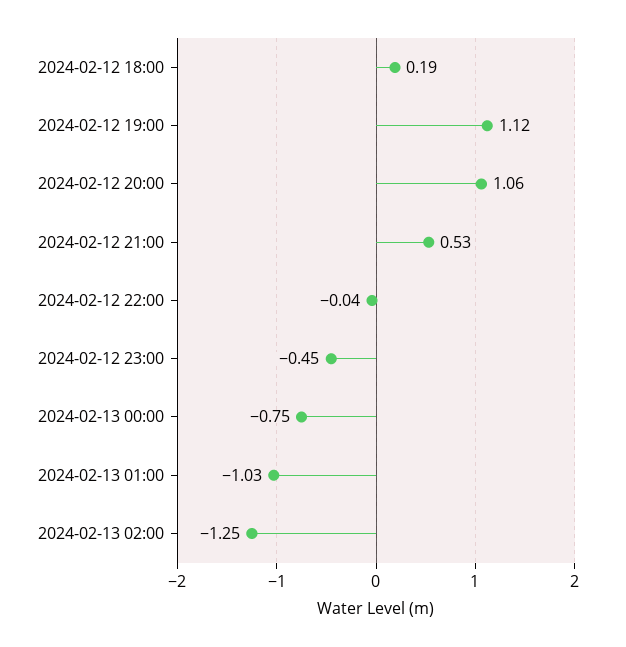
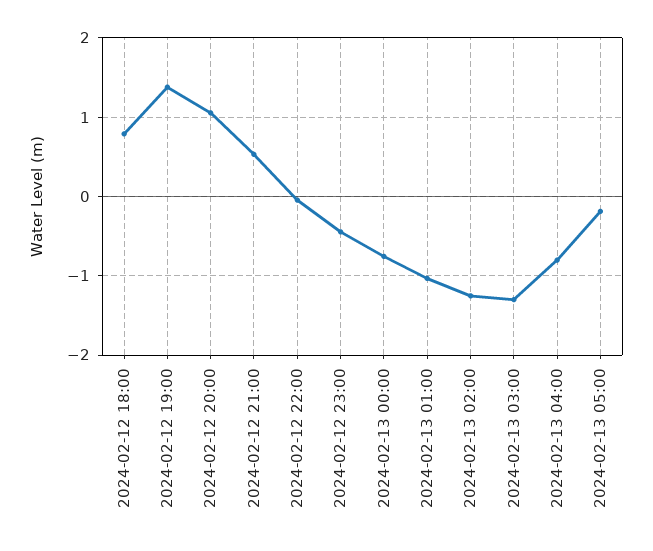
2024-02-12 18:00: 0.19 -> 0.8
2024-02-12 19:00: 1.12 -> 1.4
2024-02-13 03:00: none -> -1.3
2024-02-13 04:00: none -> -0.8
2024-02-13 05:00: none -> -0.2

